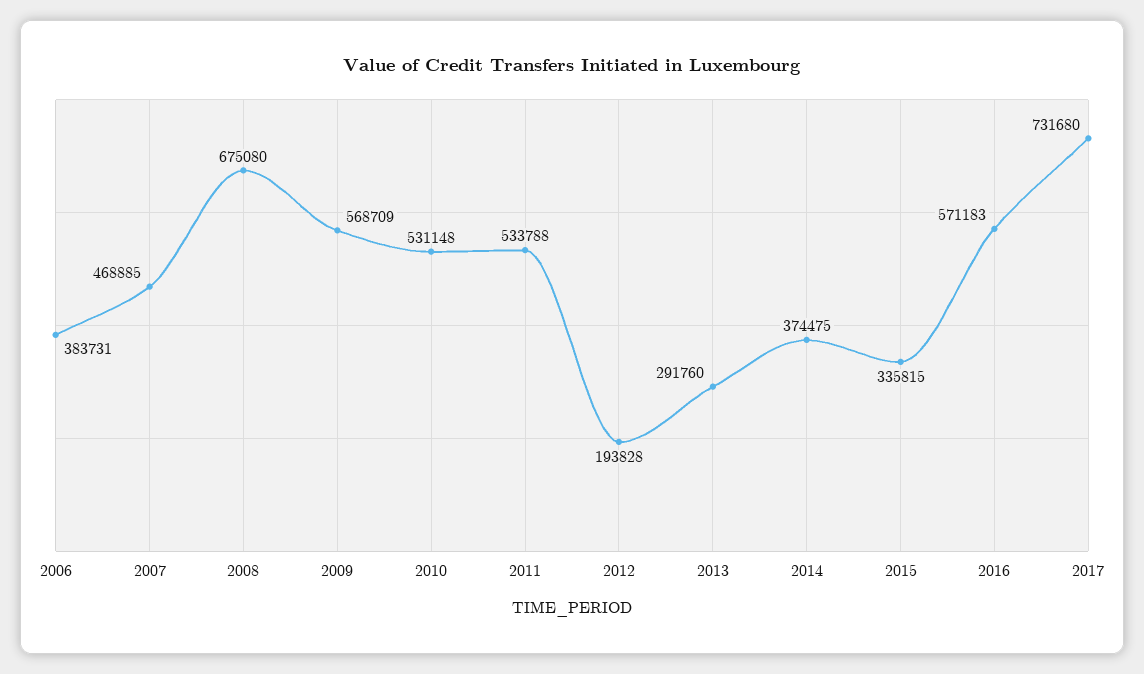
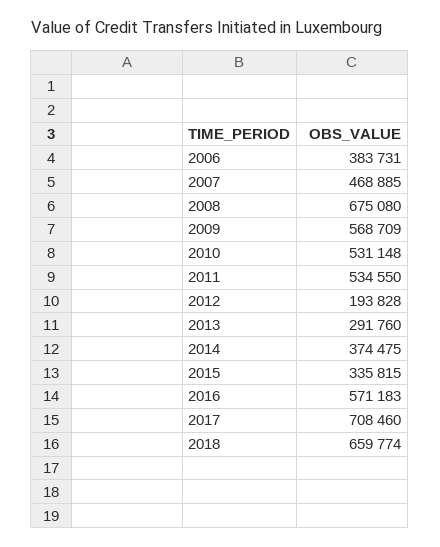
2011: 533788 -> 534550
2017: 731680 -> 708460
2018: none -> 659774

